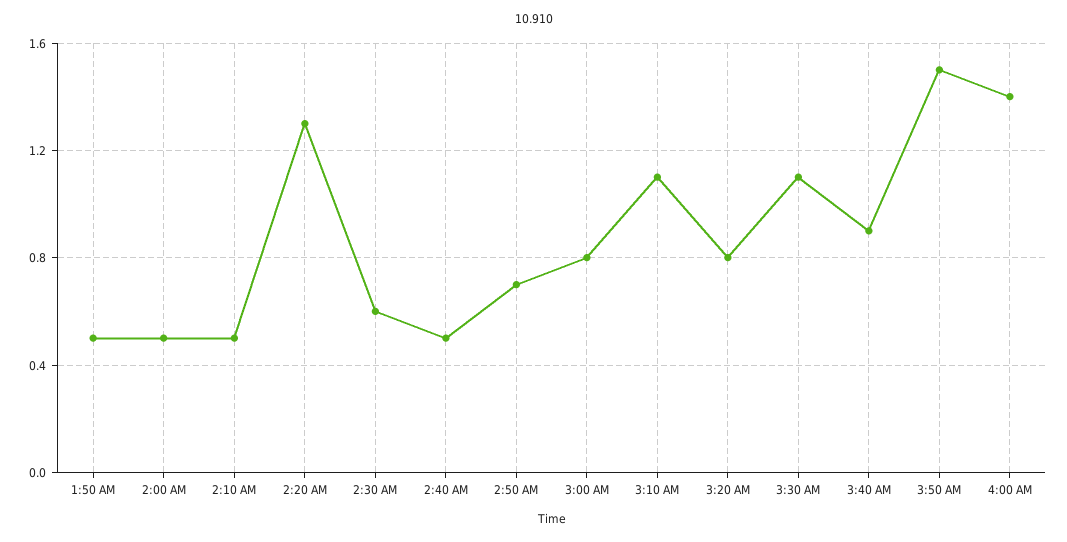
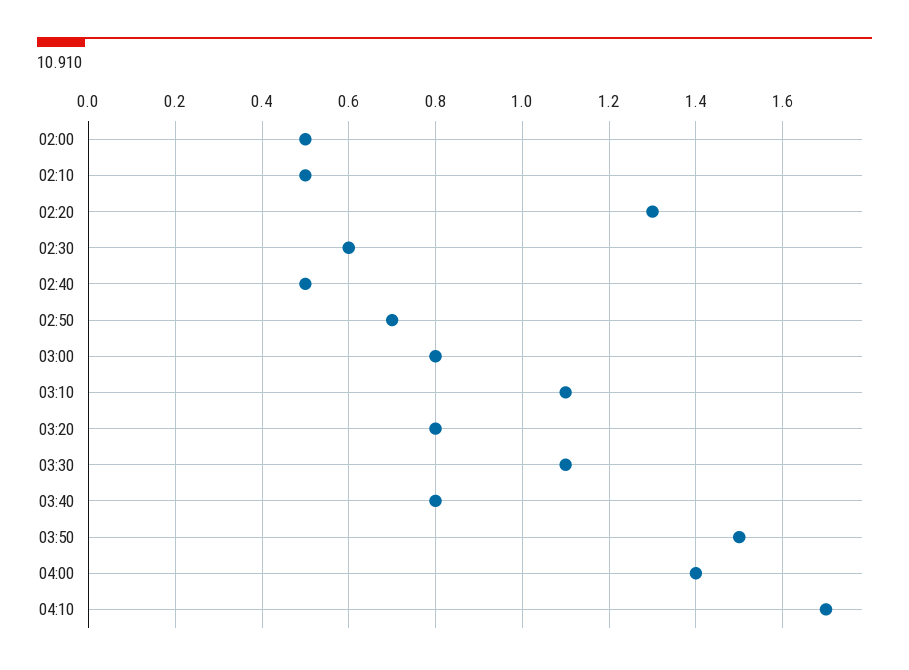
1:50 AM: 0.5 -> none
3:40 AM: 0.9 -> 0.8
04:10: none -> 1.7

